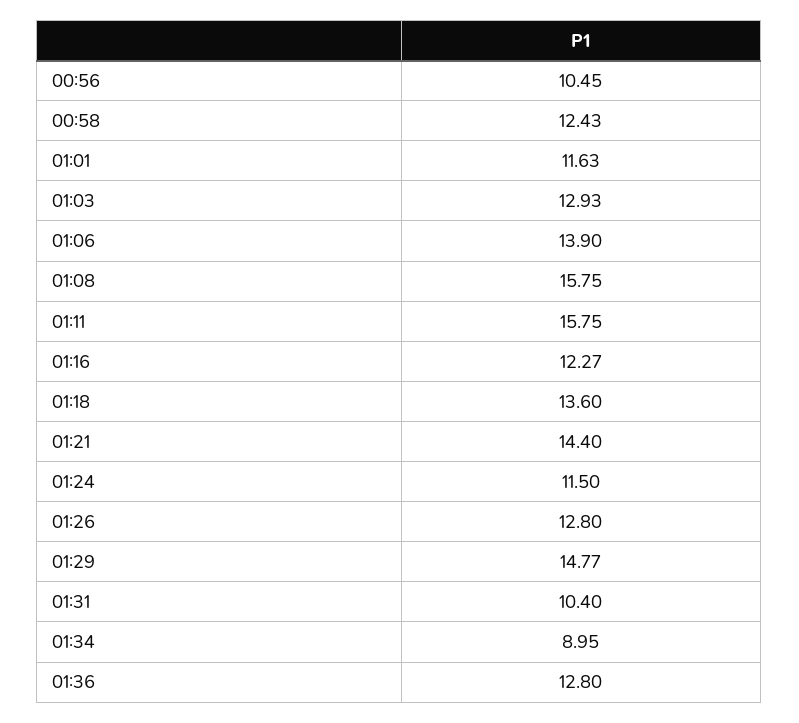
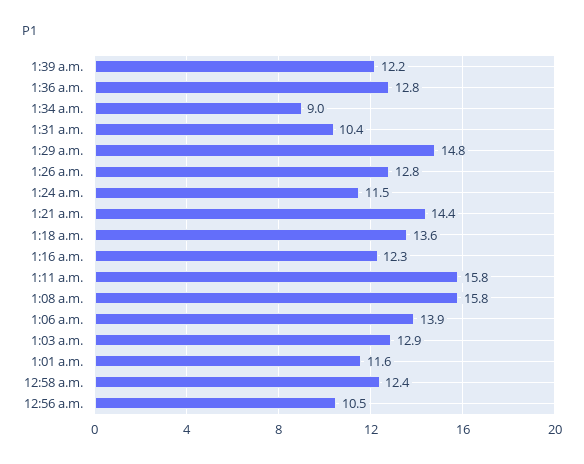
1:39 a.m.: none -> 12.2

